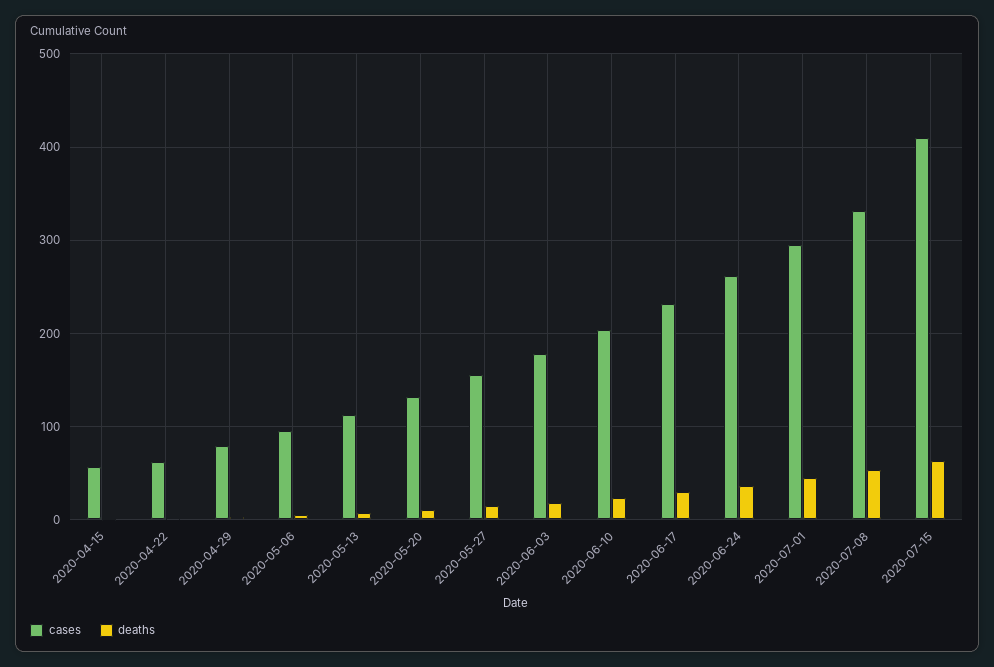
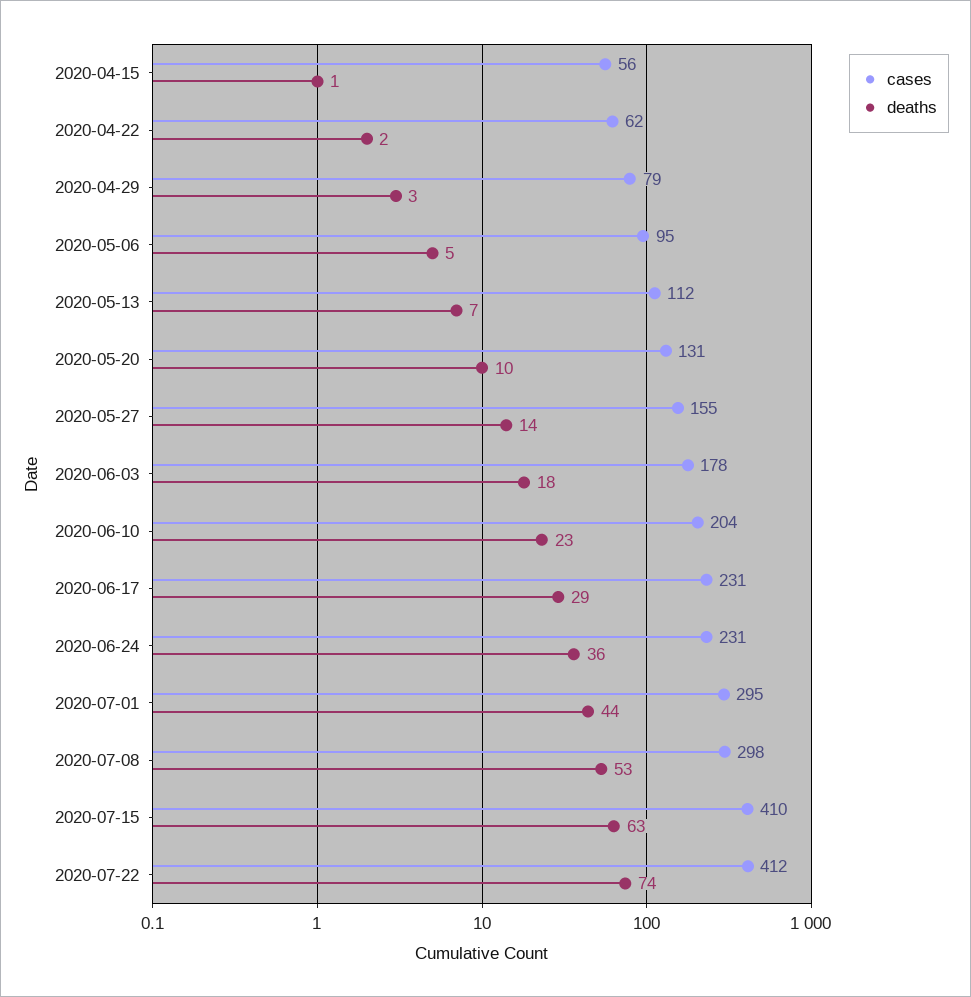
cases, 2020-06-24: 260 -> 231
cases, 2020-07-08: 330 -> 298
cases, 2020-07-22: none -> 412
deaths, 2020-07-22: none -> 74

